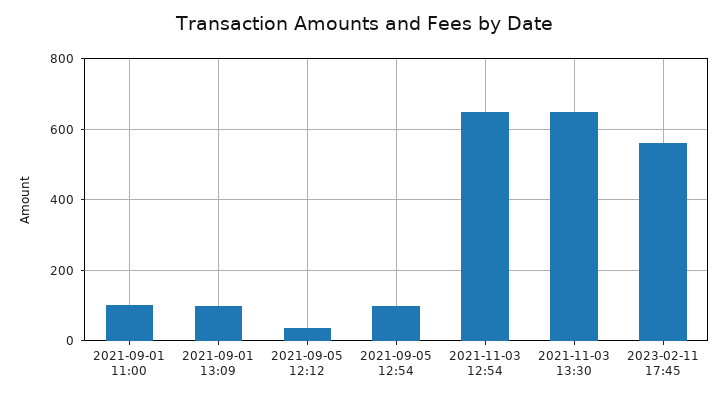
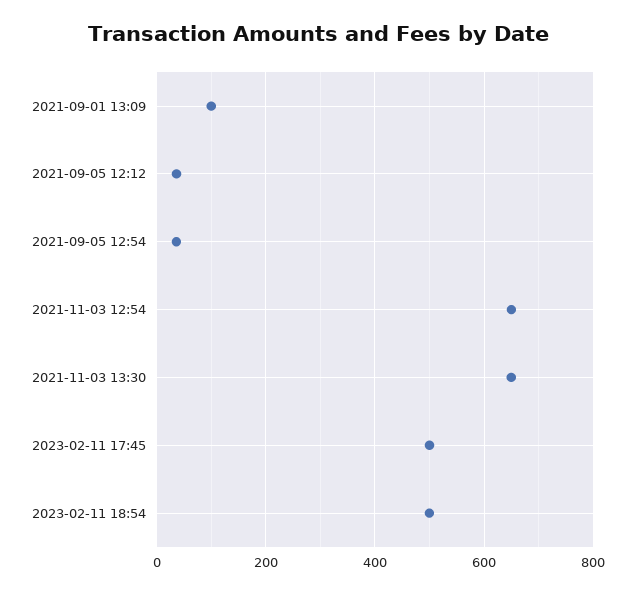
2021-09-01 11:00: 100 -> none
2021-09-05 12:54: 100 -> 40
2023-02-11 17:45: 560 -> 500
2023-02-11 18:54: none -> 500

